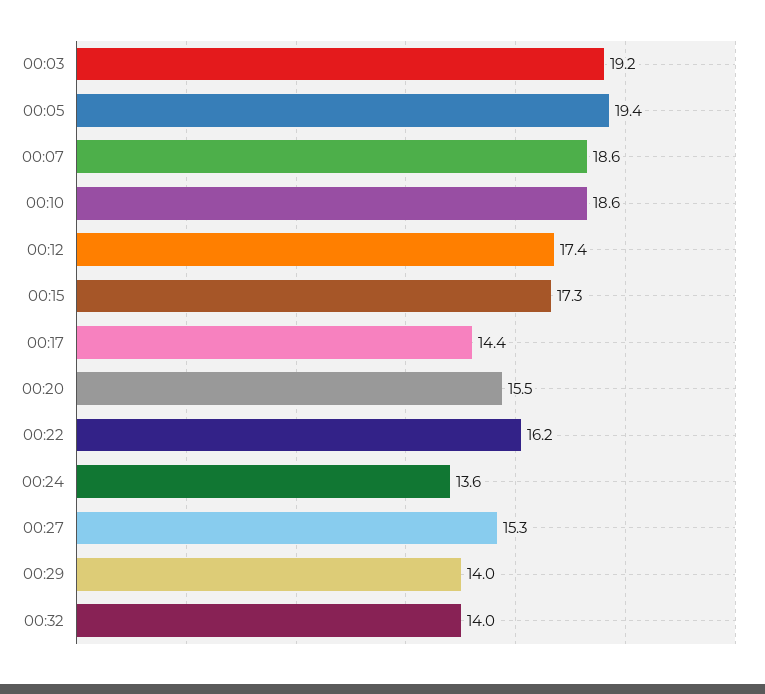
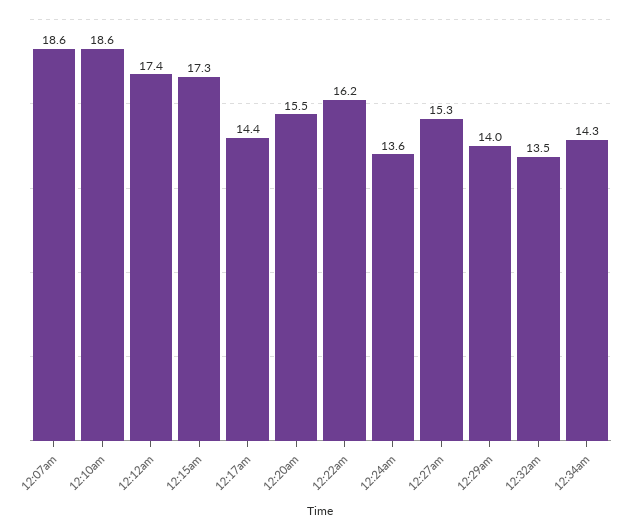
00:03: 19.2 -> none
00:05: 19.4 -> none
00:32: 14 -> 13.5
12:34am: none -> 14.3

